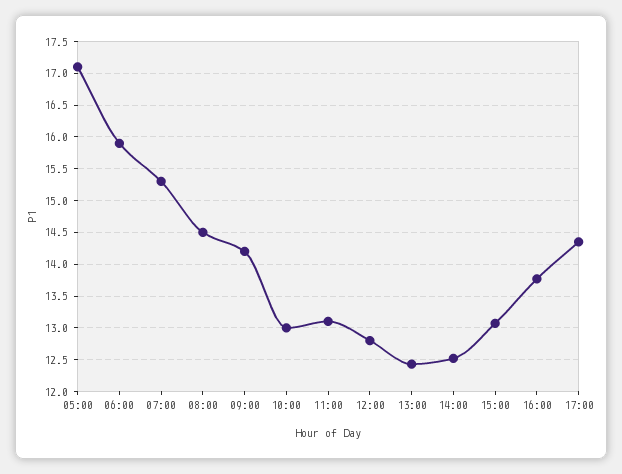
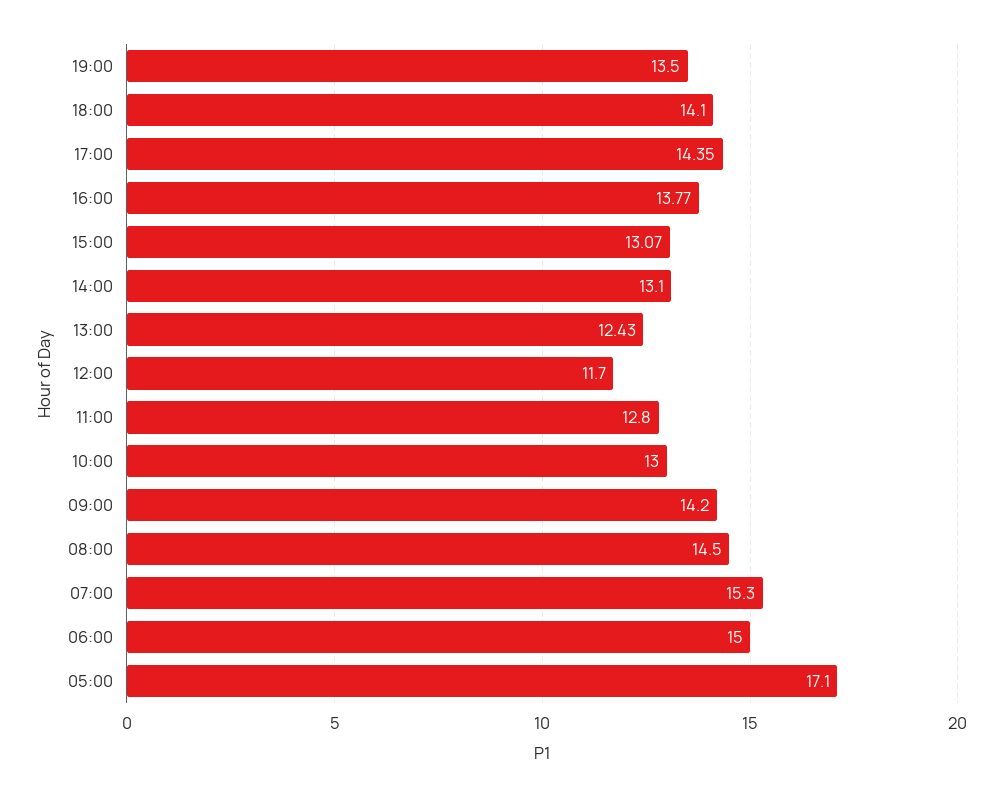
06:00: 15.9 -> 15
11:00: 13.1 -> 12.8
12:00: 12.8 -> 11.7
14:00: 12.5 -> 13.1
19:00: none -> 13.5
18:00: none -> 14.1

